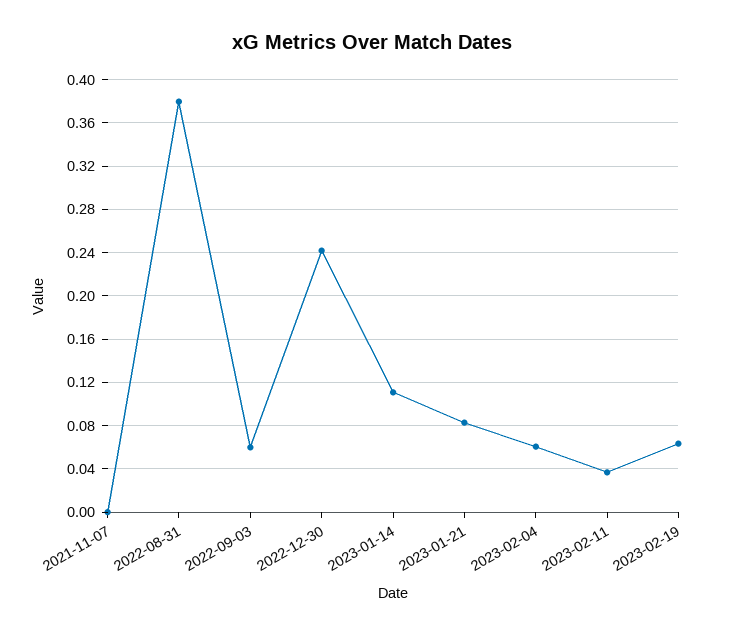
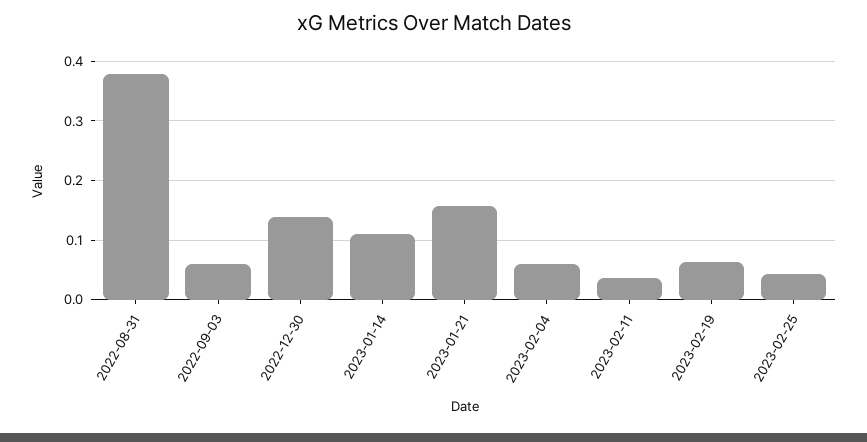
2021-11-07: 0 -> none
2022-12-30: 0.24 -> 0.14
2023-01-21: 0.08 -> 0.16
2023-02-25: none -> 0.04

